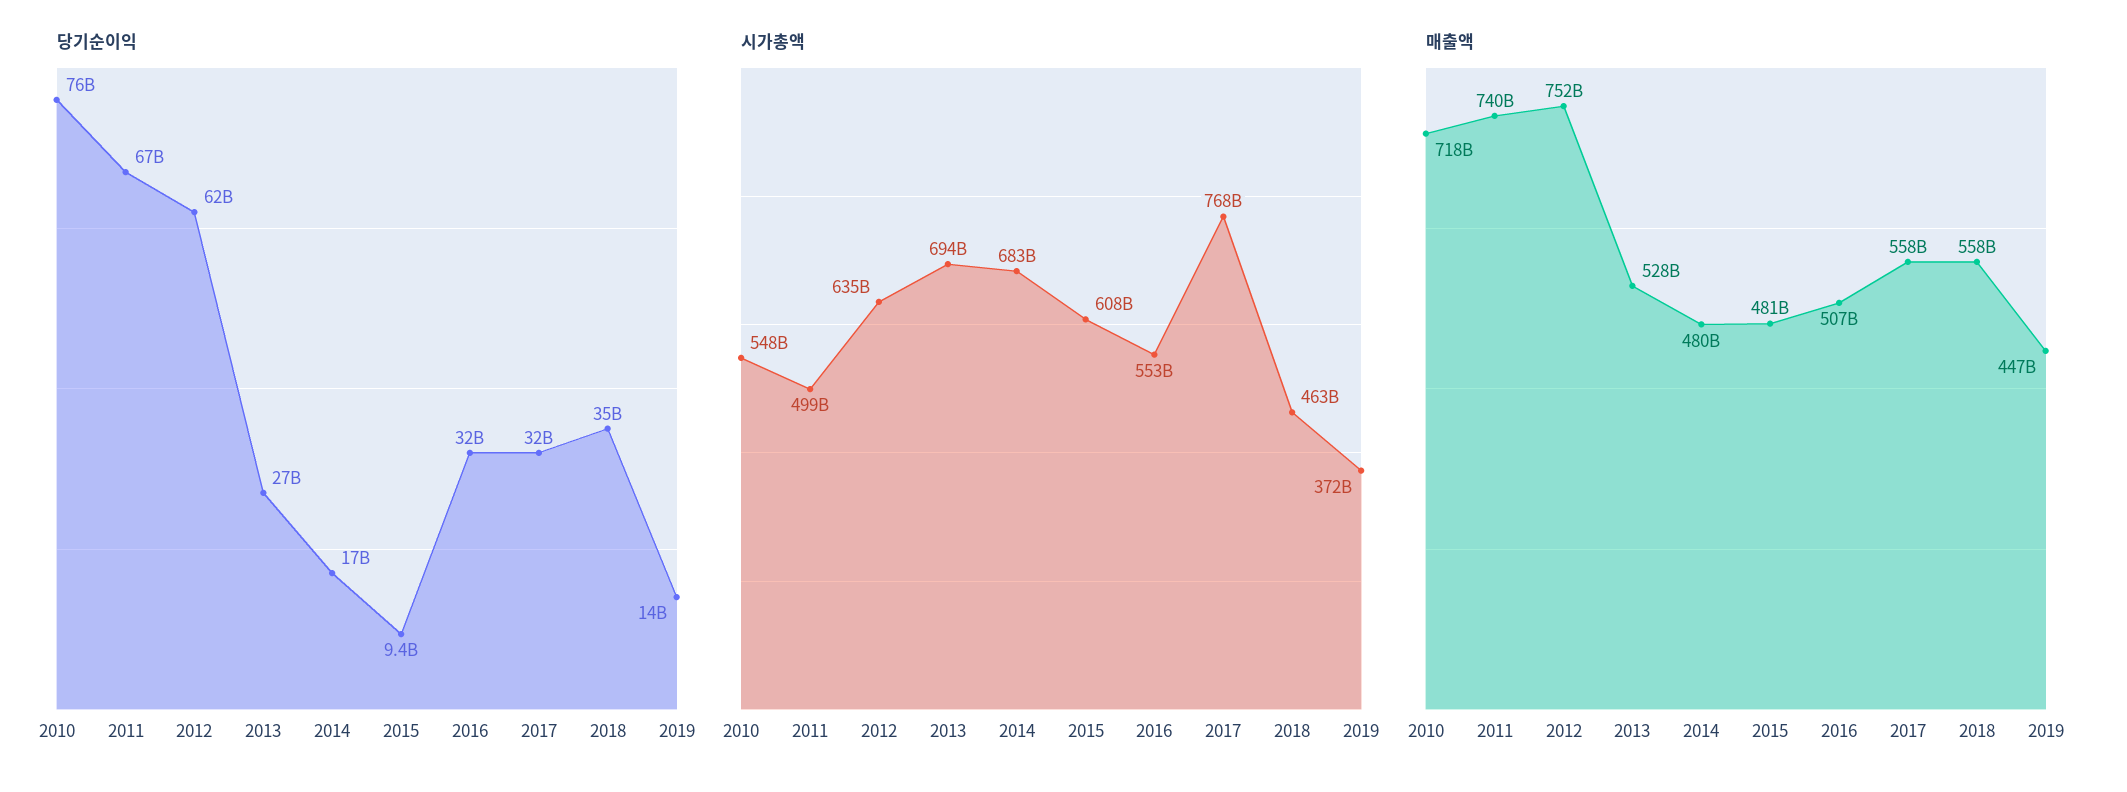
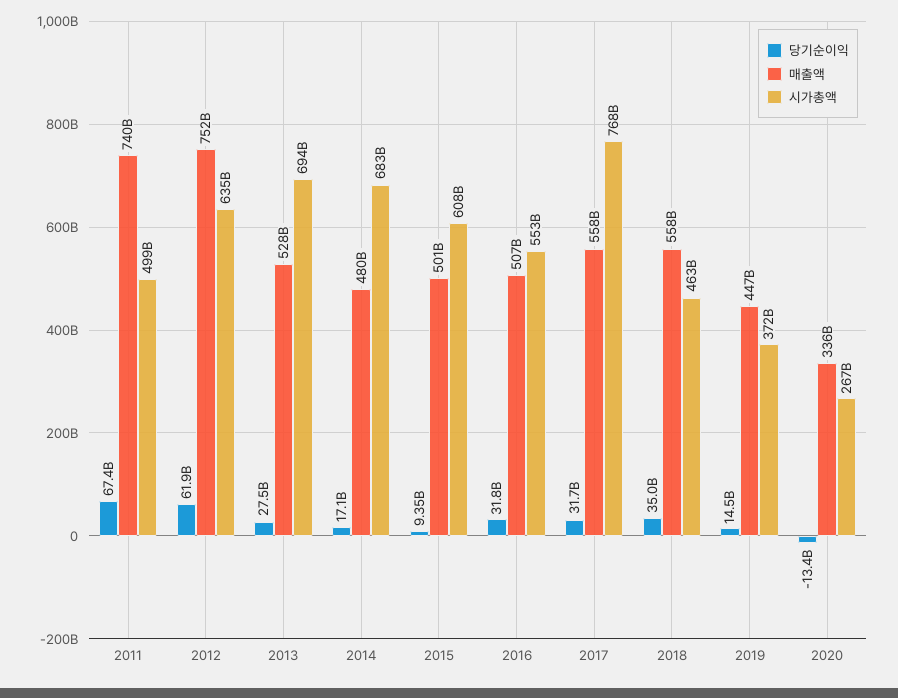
당기순이익, 2010: 76000000000 -> none
시가총액, 2010: 548000000000 -> none
매출액, 2010: 718000000000 -> none
매출액, 2015: 481000000000 -> 501000000000
당기순이익, 2020: none -> -13400000000
매출액, 2020: none -> 336000000000
시가총액, 2020: none -> 267000000000

